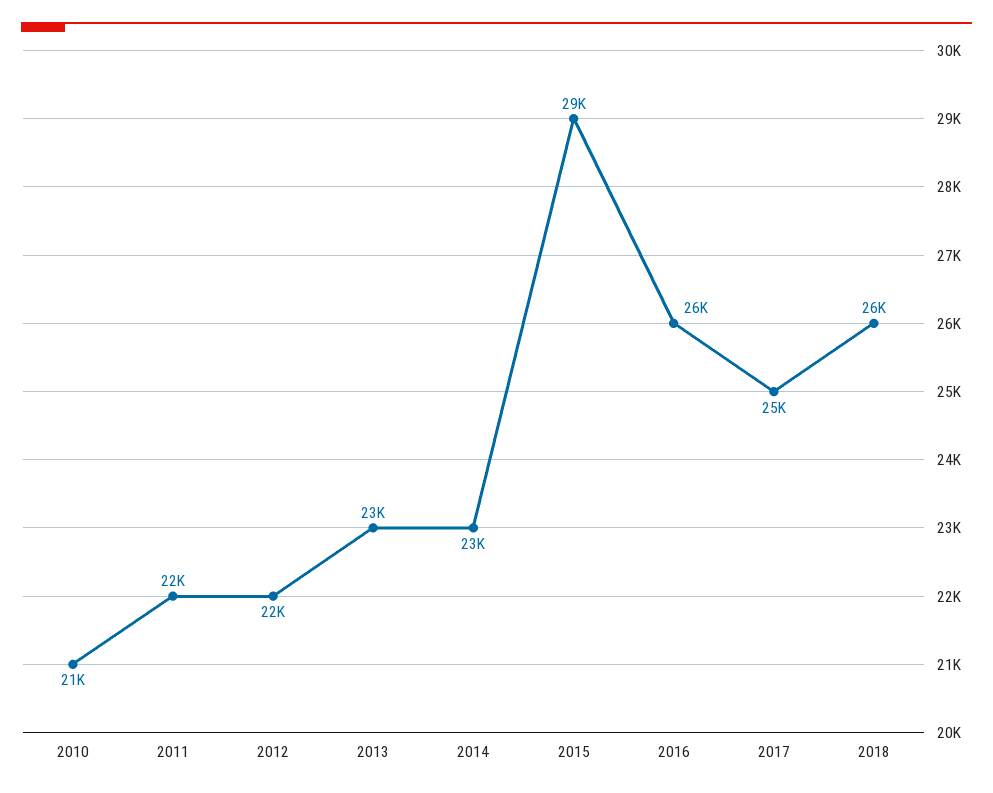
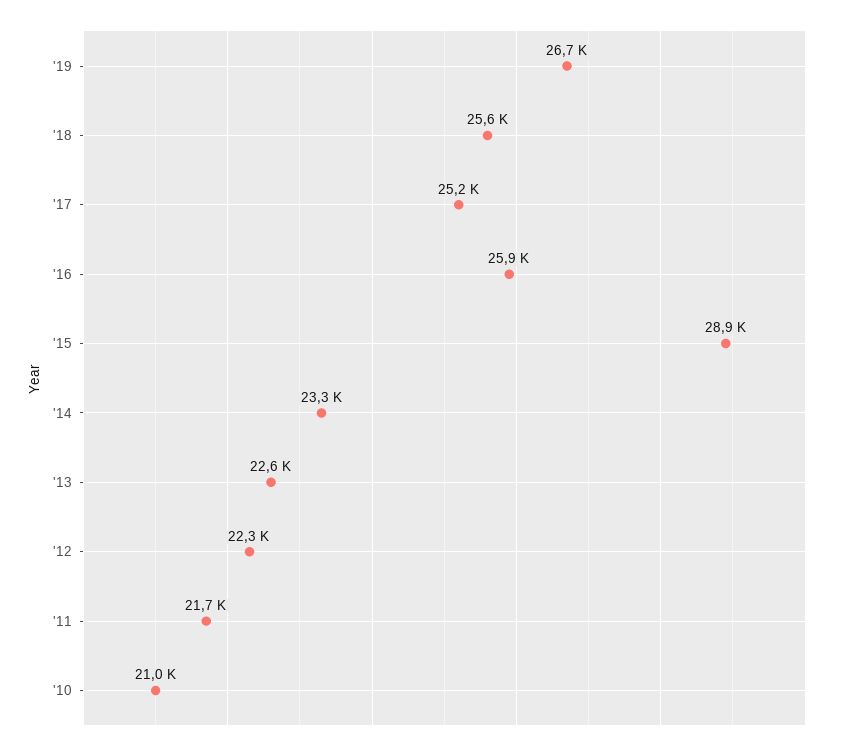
'19: none -> 26700

